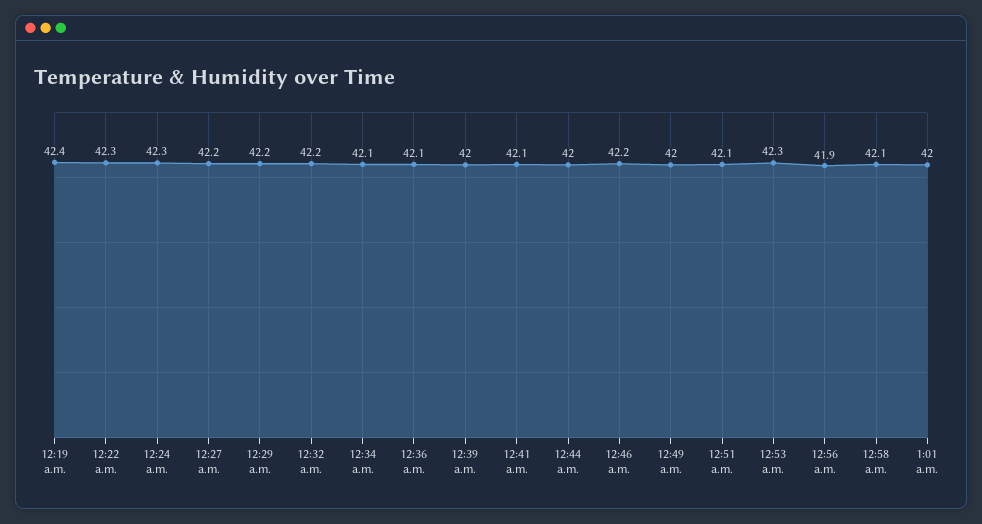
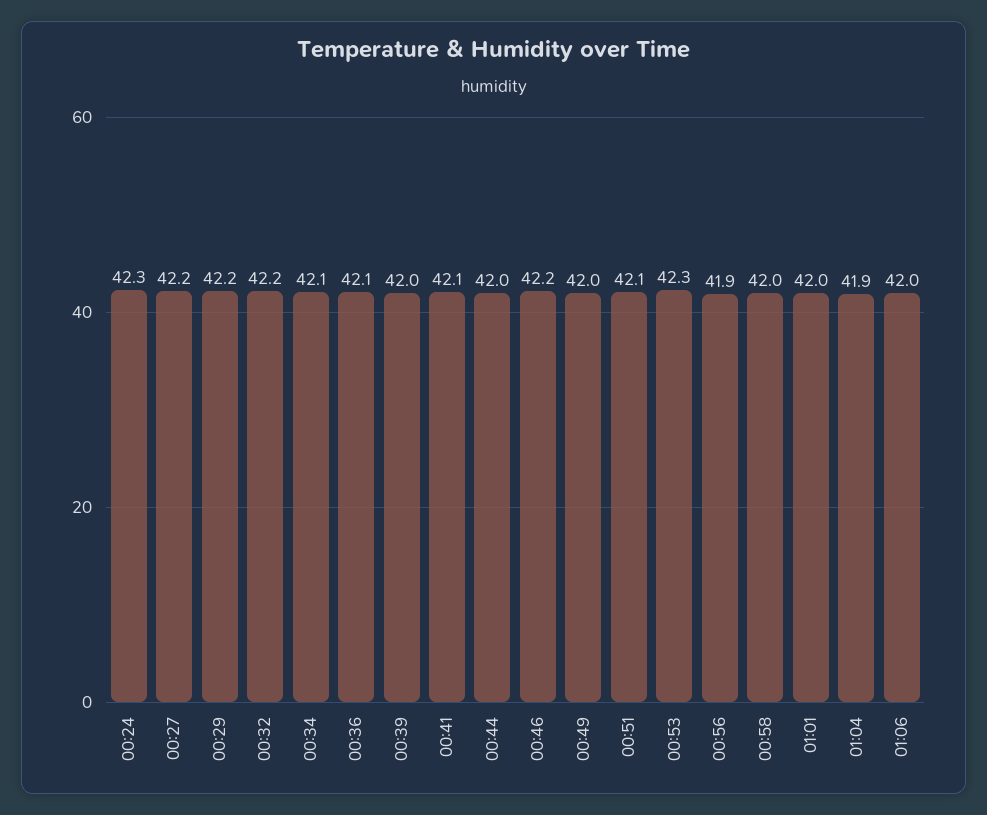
12:19 a.m.: 42.4 -> none
12:22 a.m.: 42.3 -> none
12:58 a.m.: 42.1 -> 42
01:04: none -> 41.9
01:06: none -> 42

